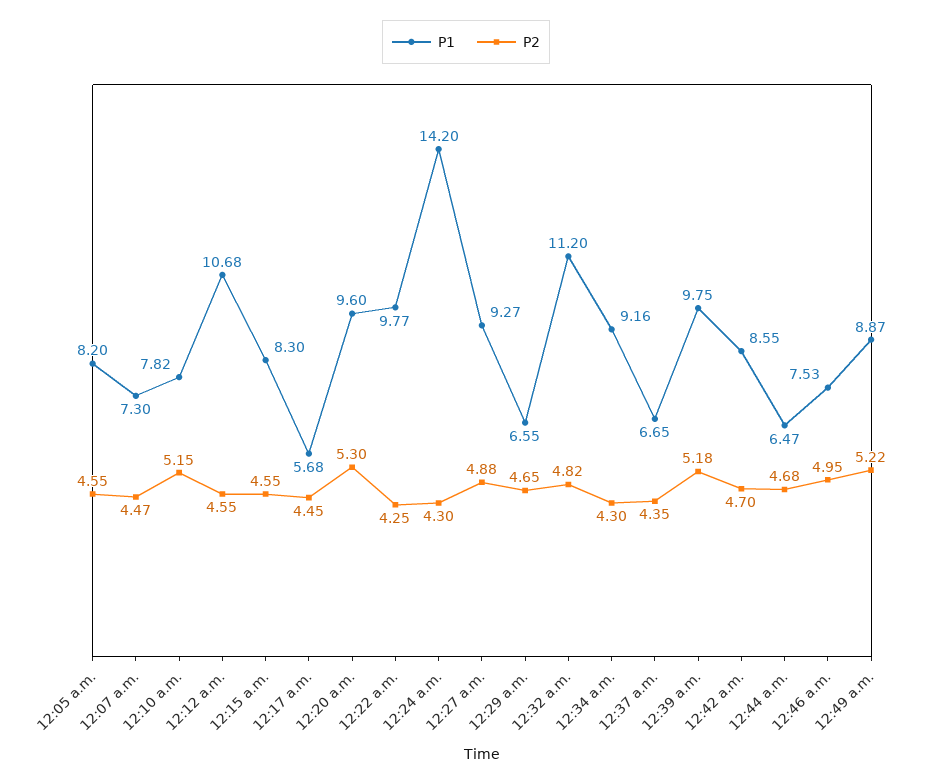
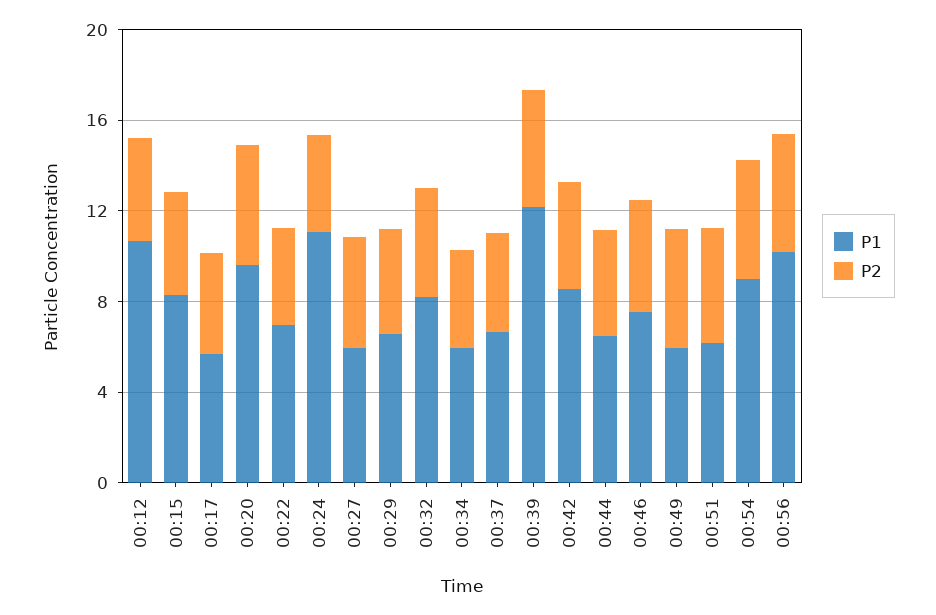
P1, 12:05 a.m.: 8.2 -> none
P2, 12:05 a.m.: 4.55 -> none
P1, 12:07 a.m.: 7.3 -> none
P2, 12:07 a.m.: 4.47 -> none
P1, 12:10 a.m.: 7.82 -> none
P2, 12:10 a.m.: 5.15 -> none
P1, 12:22 a.m.: 9.77 -> 7
P1, 12:24 a.m.: 14.2 -> 11
P1, 12:27 a.m.: 9.27 -> 6
P1, 12:32 a.m.: 11.2 -> 8
P1, 12:34 a.m.: 9.16 -> 6
P1, 12:39 a.m.: 9.75 -> 12
P1, 12:49 a.m.: 8.87 -> 6
P1, 00:51: none -> 6
P2, 00:51: none -> 5
P1, 00:54: none -> 9
P2, 00:54: none -> 5
P1, 00:56: none -> 10
P2, 00:56: none -> 5

